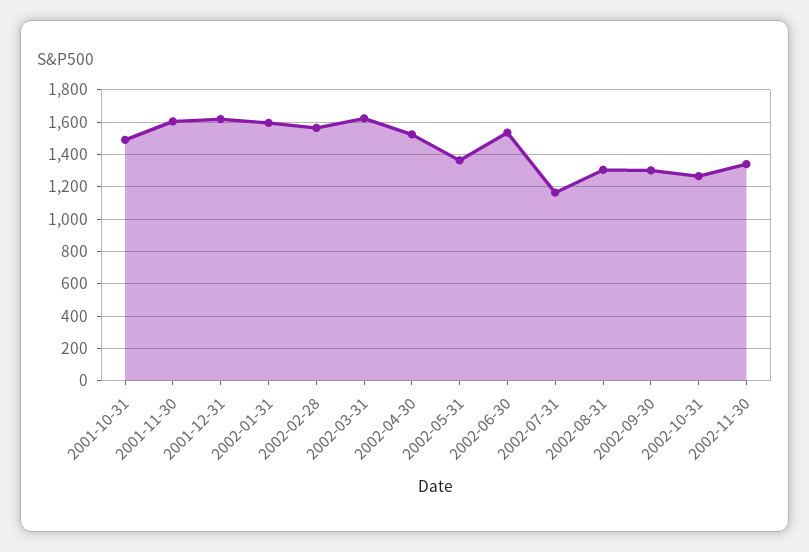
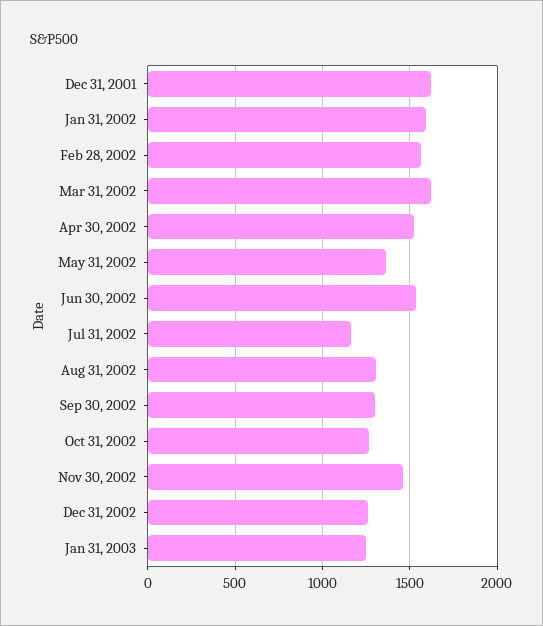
2001-10-31: 1500 -> none
2001-11-30: 1600 -> none
2002-11-30: 1350 -> 1450
Dec 31, 2002: none -> 1250
Jan 31, 2003: none -> 1250

